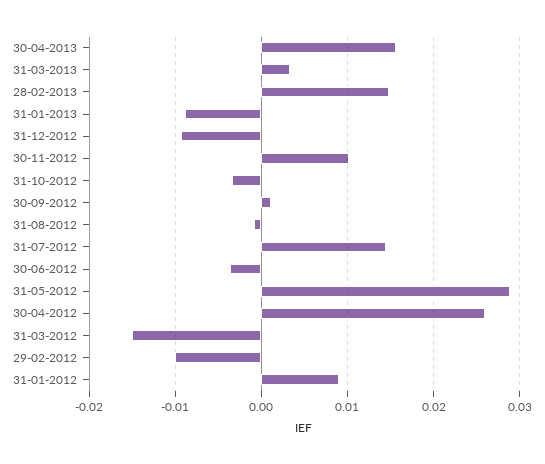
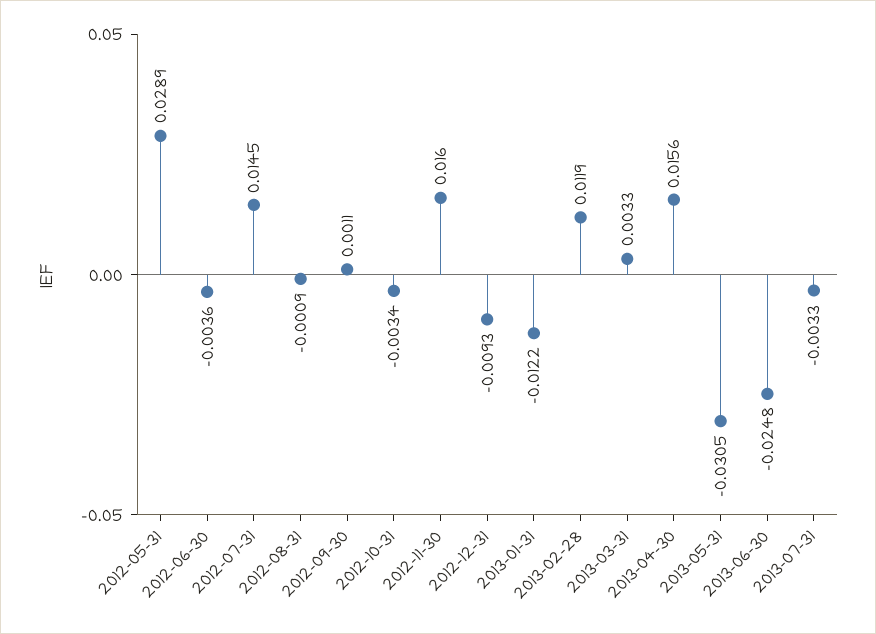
28-02-2013: 0.015 -> 0.0119
31-01-2013: -0.009 -> -0.0122
30-11-2012: 0.01 -> 0.016
30-04-2012: 0.026 -> none
31-03-2012: -0.015 -> none
29-02-2012: -0.01 -> none
31-01-2012: 0.009 -> none
2013-05-31: none -> -0.0305
2013-06-30: none -> -0.0248
2013-07-31: none -> -0.0033

